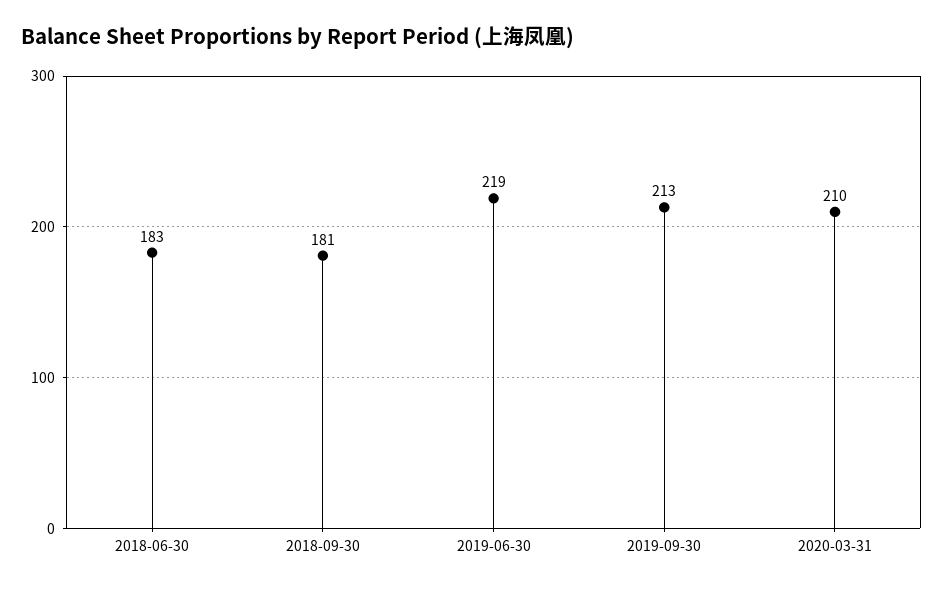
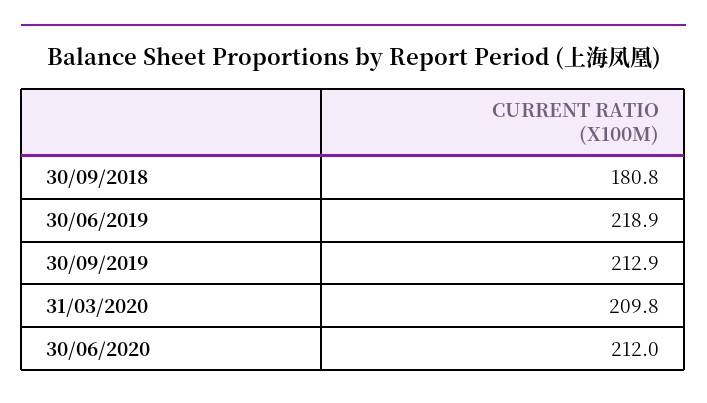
2018-06-30: 183 -> none
30/06/2020: none -> 212

